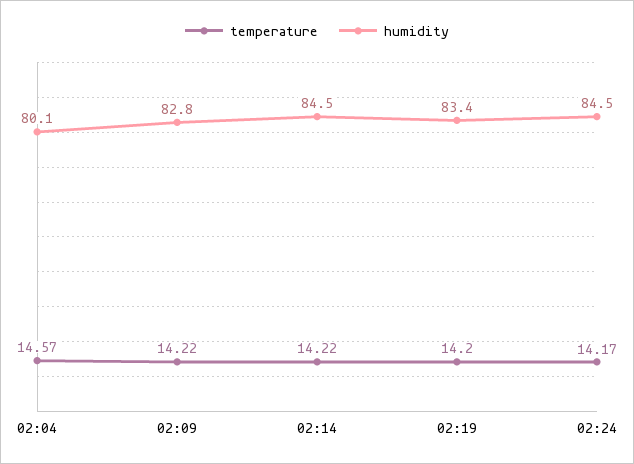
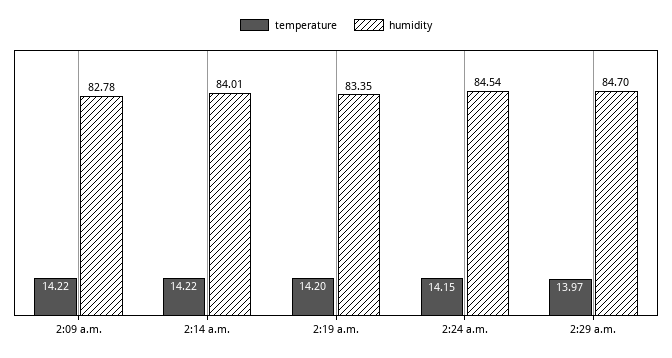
temperature, 02:04: 14.57 -> none
humidity, 02:04: 80.1 -> none
humidity, 02:14: 84.5 -> 84.01
temperature, 02:24: 14.17 -> 14.15
temperature, 2:29 a.m.: none -> 13.97
humidity, 2:29 a.m.: none -> 84.7

